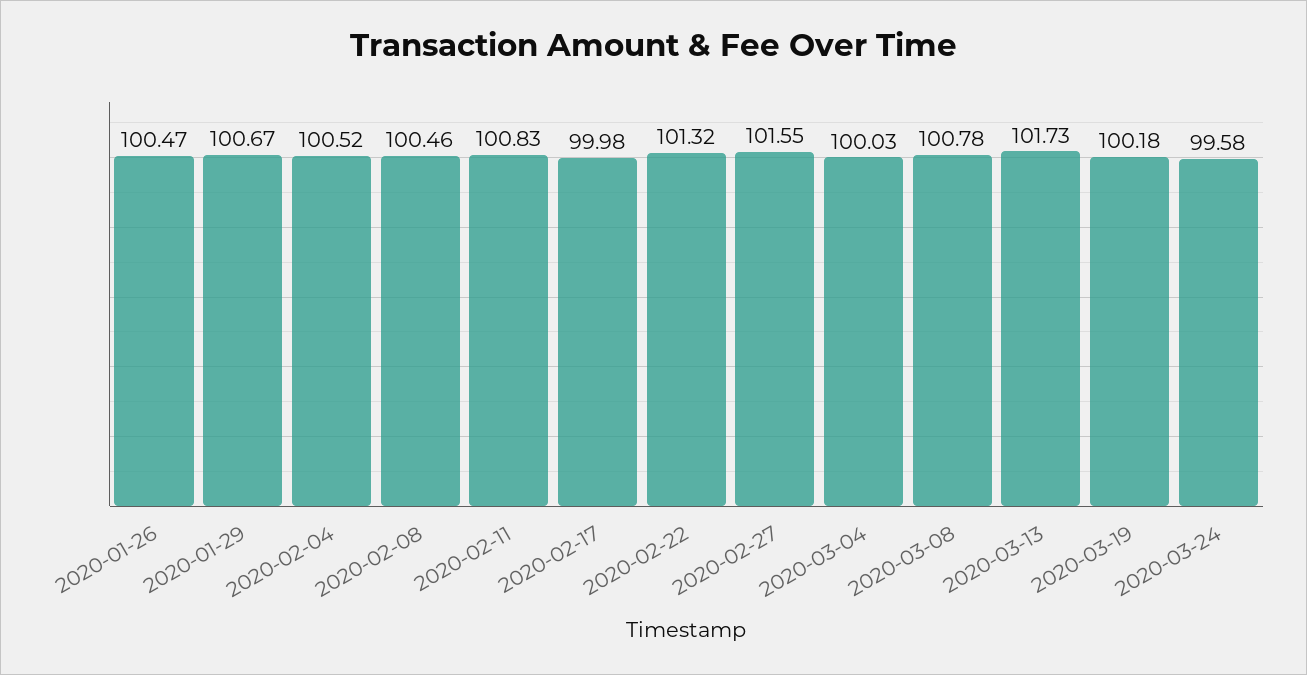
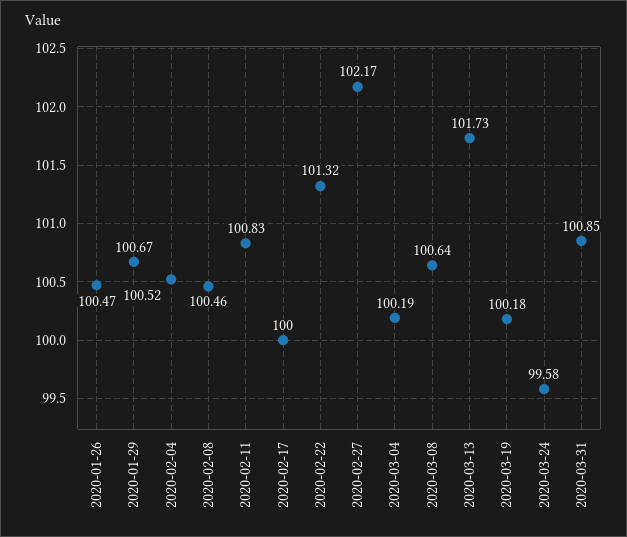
2020-02-17: 99.98 -> 100
2020-02-27: 101.55 -> 102.17
2020-03-04: 100.03 -> 100.19
2020-03-08: 100.78 -> 100.64
2020-03-31: none -> 100.85

